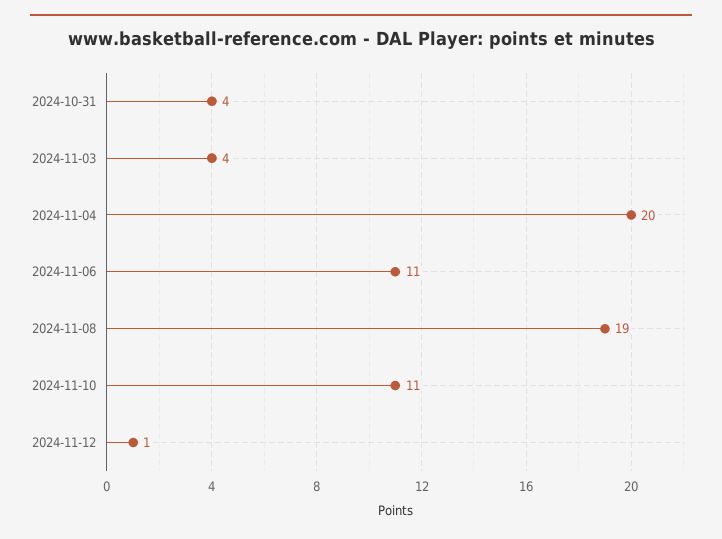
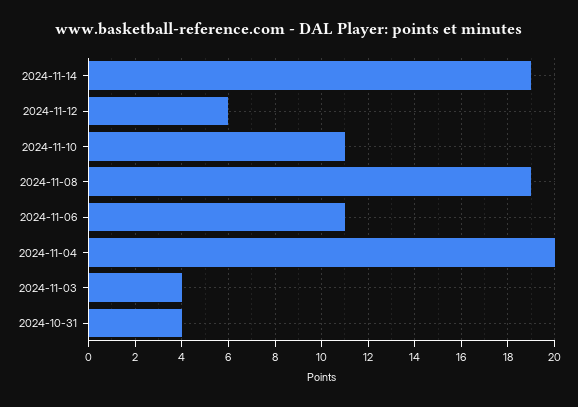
2024-11-12: 1 -> 6
2024-11-14: none -> 19

